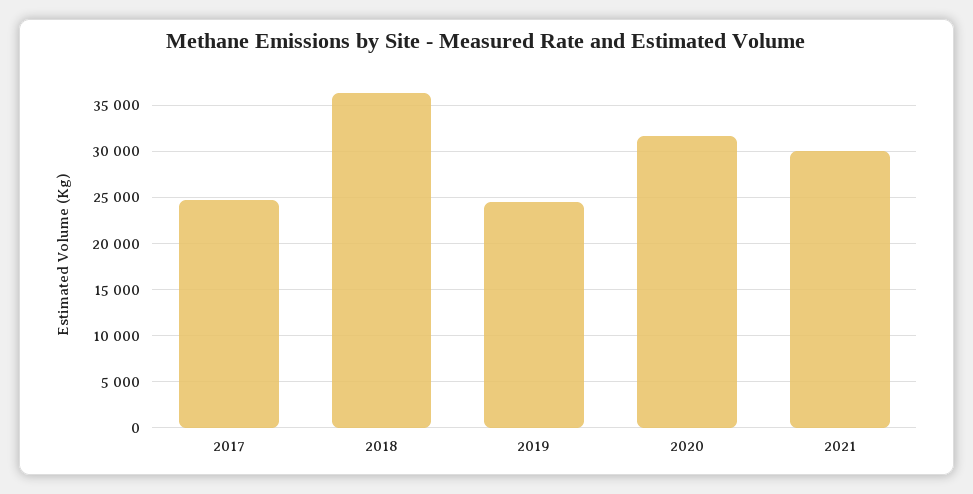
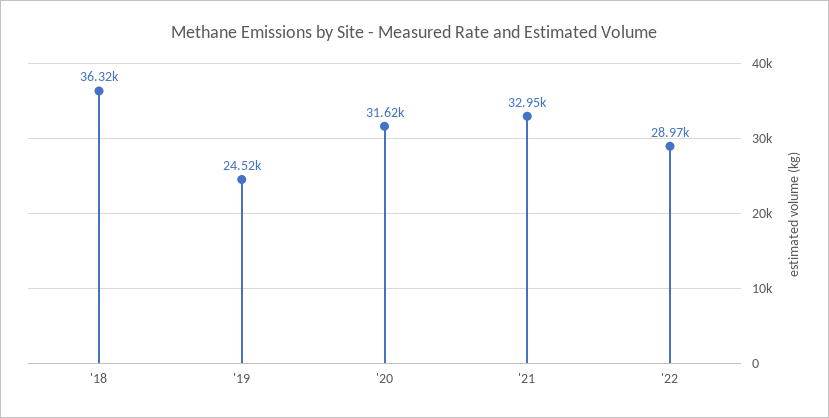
2017: 25000 -> none
2021: 30000 -> 32950
'22: none -> 28970

